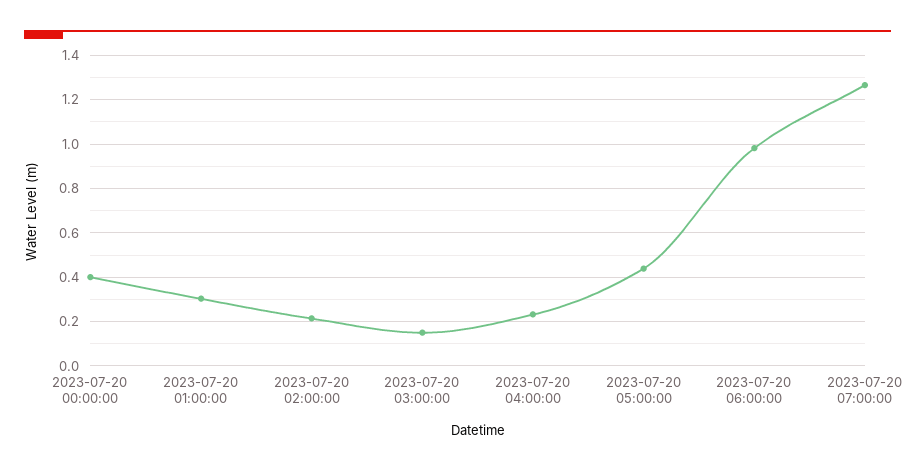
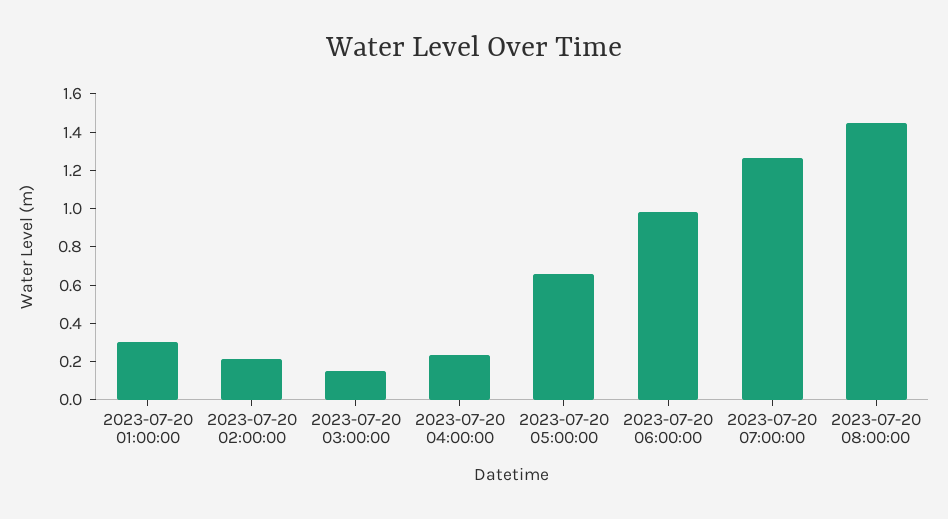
2023-07-20 00:00:00: 0.4 -> none
2023-07-20 05:00:00: 0.45 -> 0.65
2023-07-20 08:00:00: none -> 1.45

